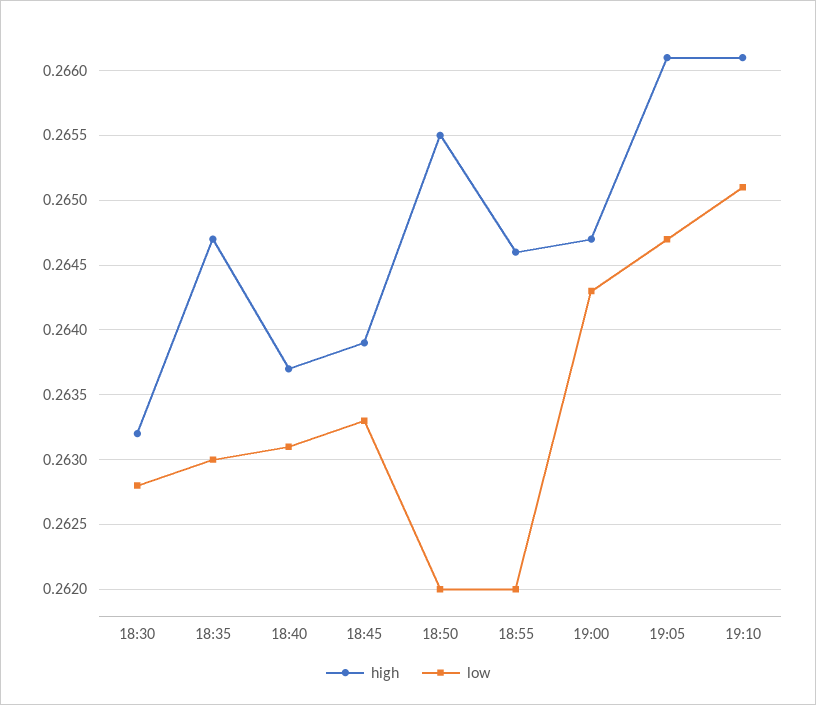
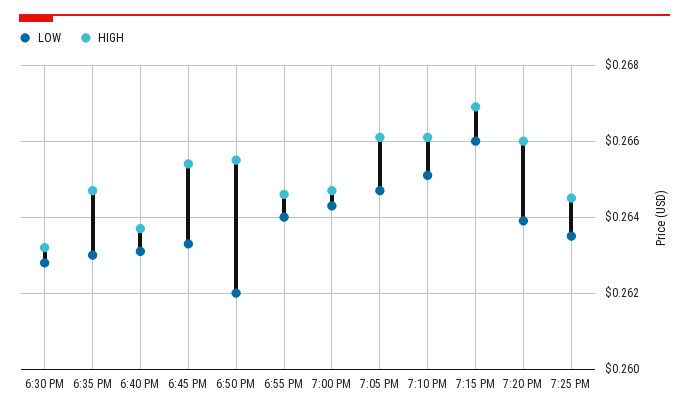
high, 18:45: 0.2639 -> 0.2655
low, 18:55: 0.262 -> 0.264
low, 7:15 PM: none -> 0.266
high, 7:15 PM: none -> 0.267
low, 7:20 PM: none -> 0.264
high, 7:20 PM: none -> 0.266
low, 7:25 PM: none -> 0.2635
high, 7:25 PM: none -> 0.2645

